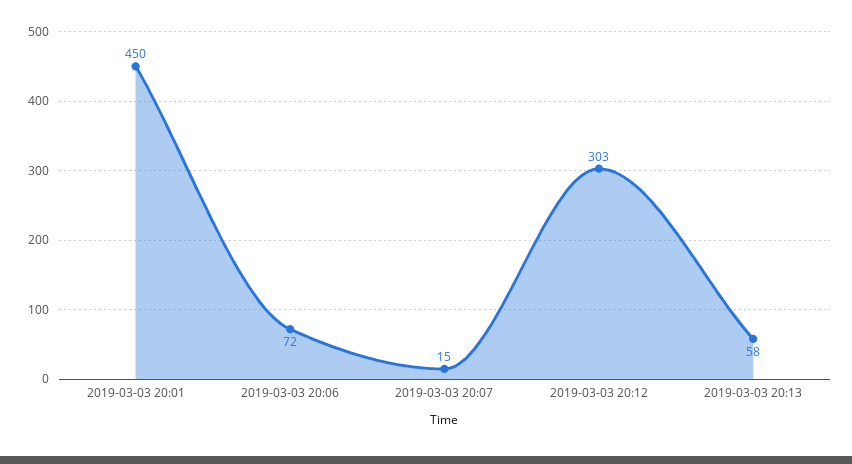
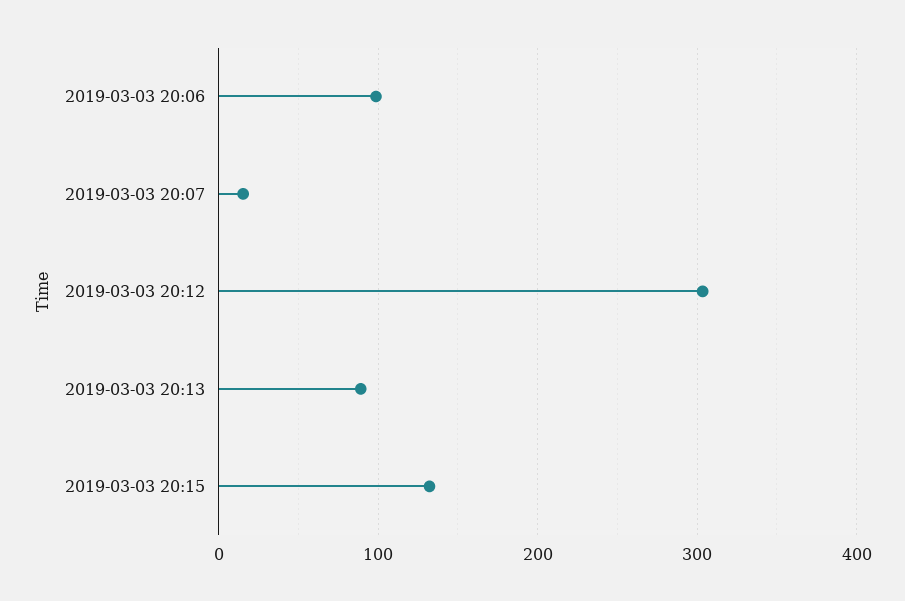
2019-03-03 20:01: 450 -> none
2019-03-03 20:06: 72 -> 100
2019-03-03 20:13: 58 -> 90
2019-03-03 20:15: none -> 130

